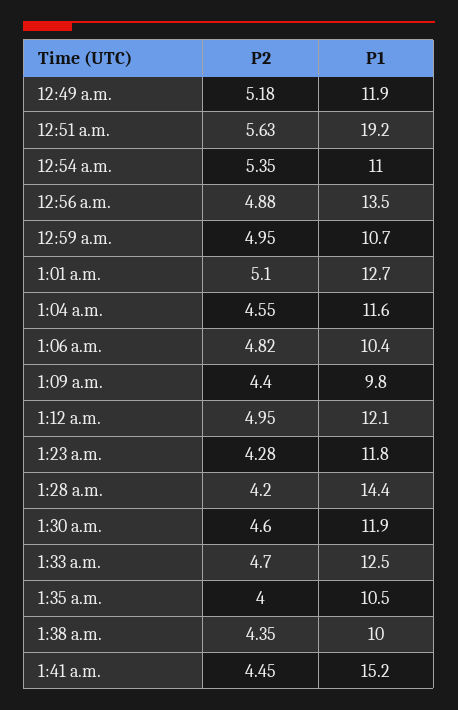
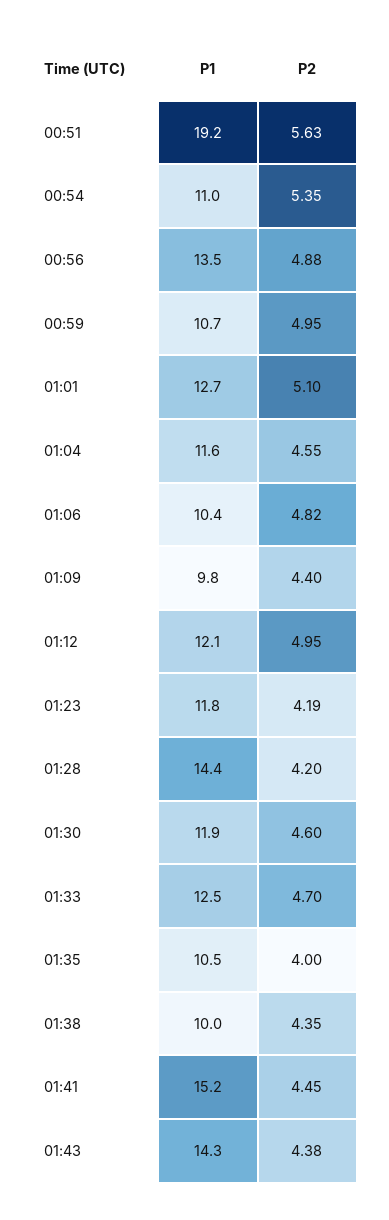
P2, 12:49 a.m.: 5.18 -> none
P1, 12:49 a.m.: 11.9 -> none
P2, 1:23 a.m.: 4.28 -> 4.19
P1, 01:43: none -> 14.3
P2, 01:43: none -> 4.38

